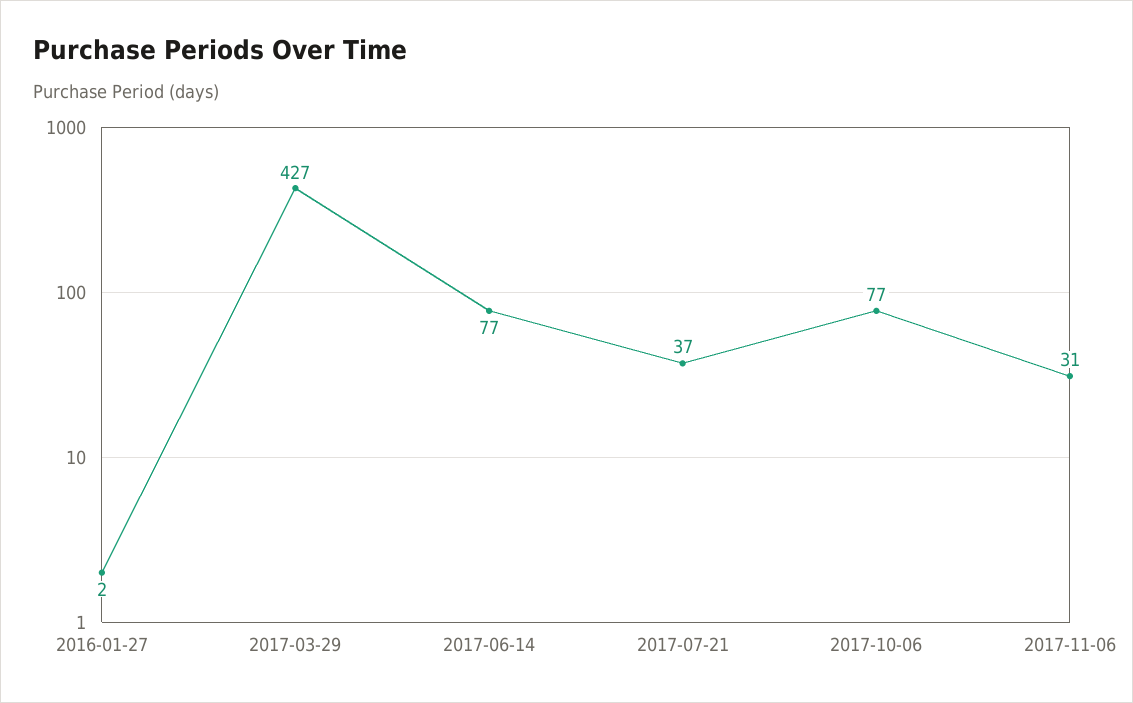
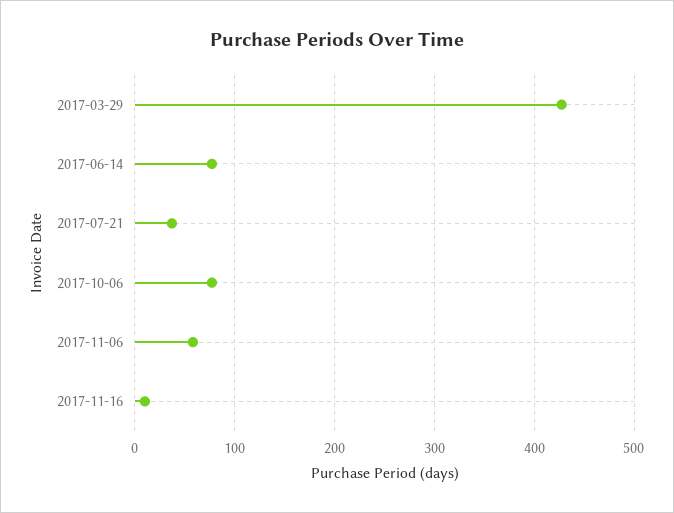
2016-01-27: 2 -> none
2017-11-06: 31 -> 60
2017-11-16: none -> 10

